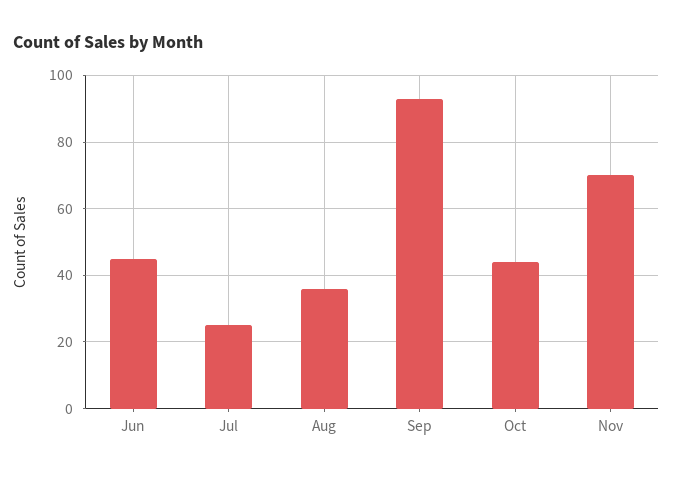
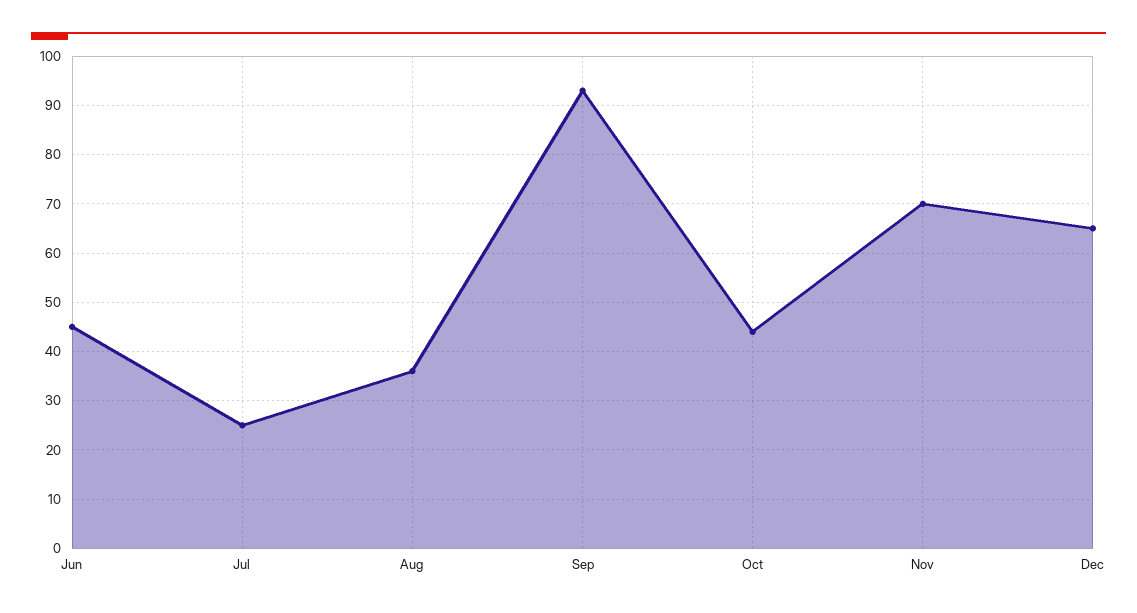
Dec: none -> 65

